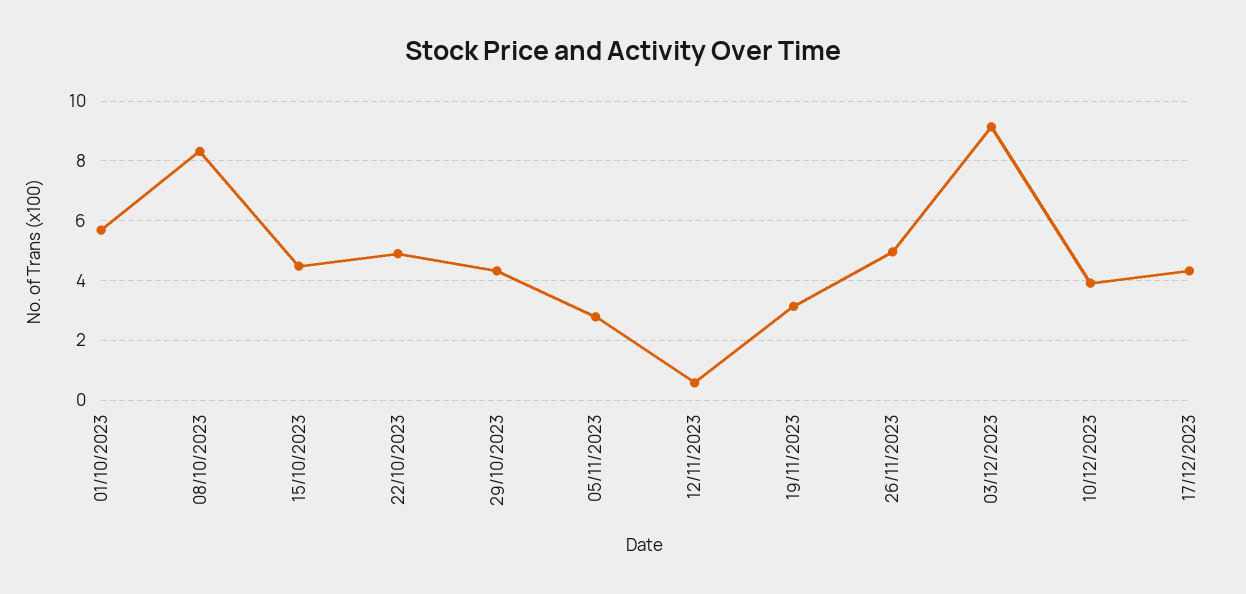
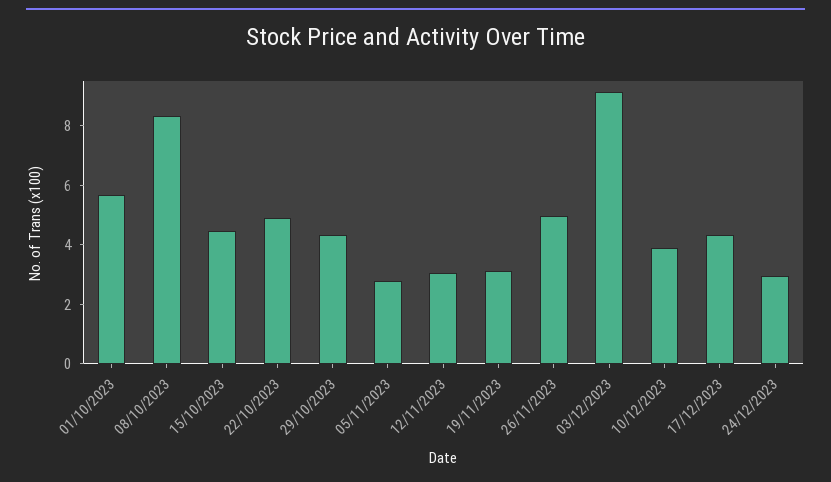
12/11/2023: 0.5 -> 3
24/12/2023: none -> 3

